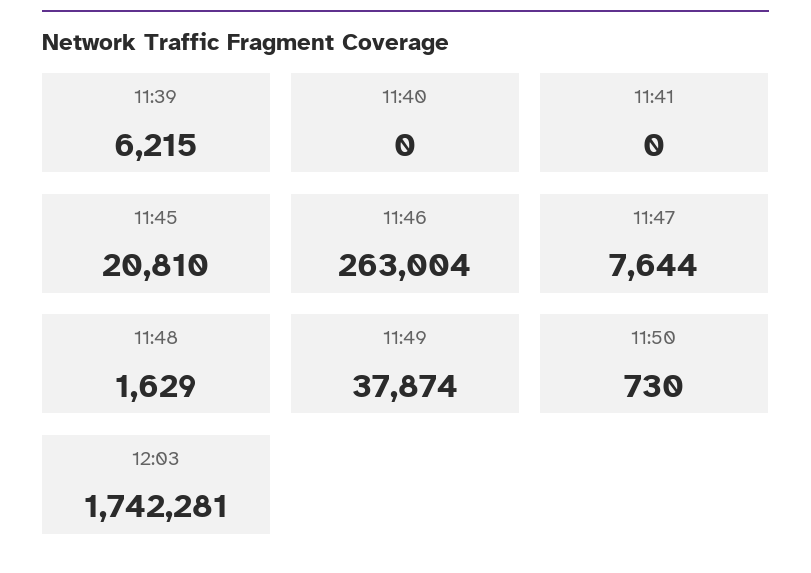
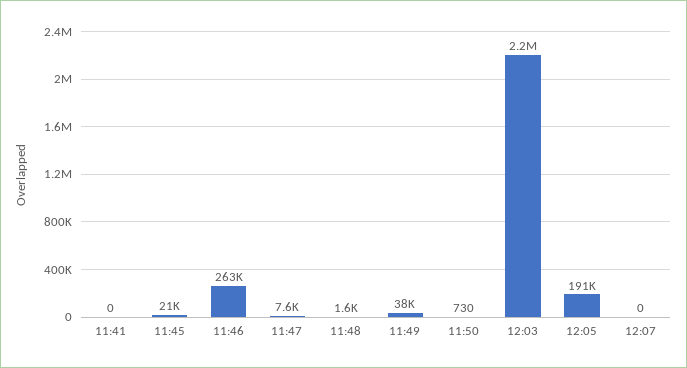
11:39: 6215 -> none
11:40: 0 -> none
12:03: 1742281 -> 2200000
12:05: none -> 191000
12:07: none -> 0

